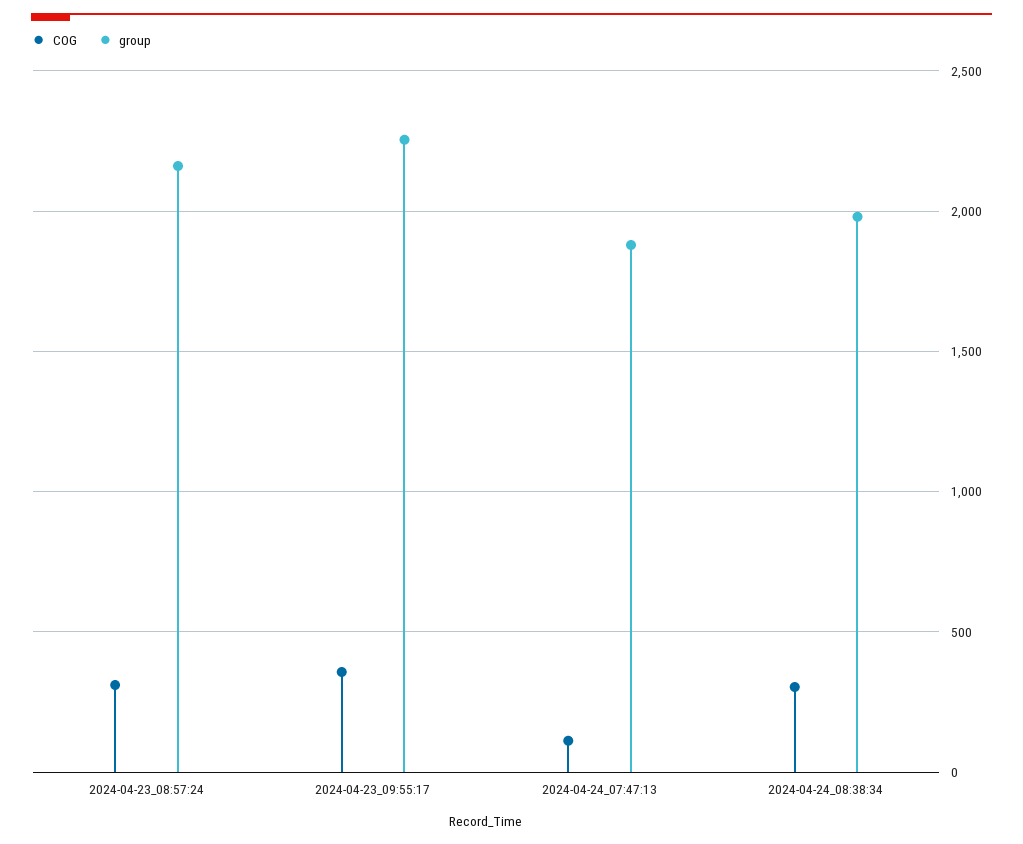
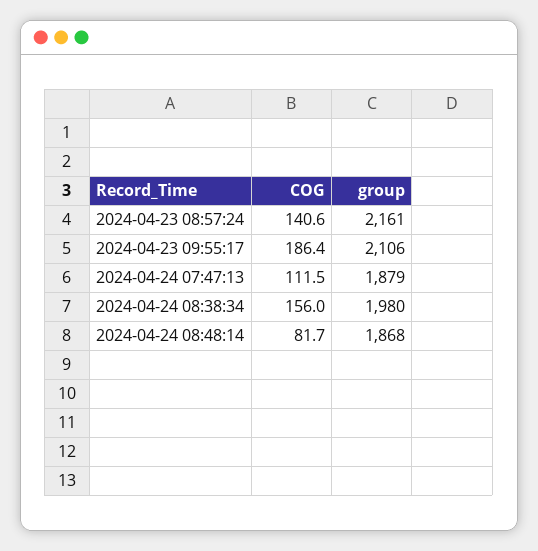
COG, 2024-04-23_08:57:24: 300 -> 140.6
COG, 2024-04-23_09:55:17: 350 -> 186.4
group, 2024-04-23_09:55:17: 2250 -> 2106
COG, 2024-04-24_08:38:34: 300 -> 156
COG, 2024-04-24 08:48:14: none -> 81.7
group, 2024-04-24 08:48:14: none -> 1868

